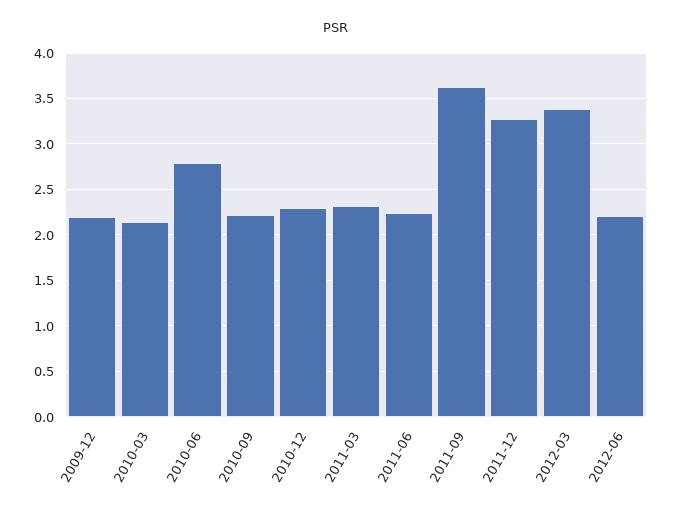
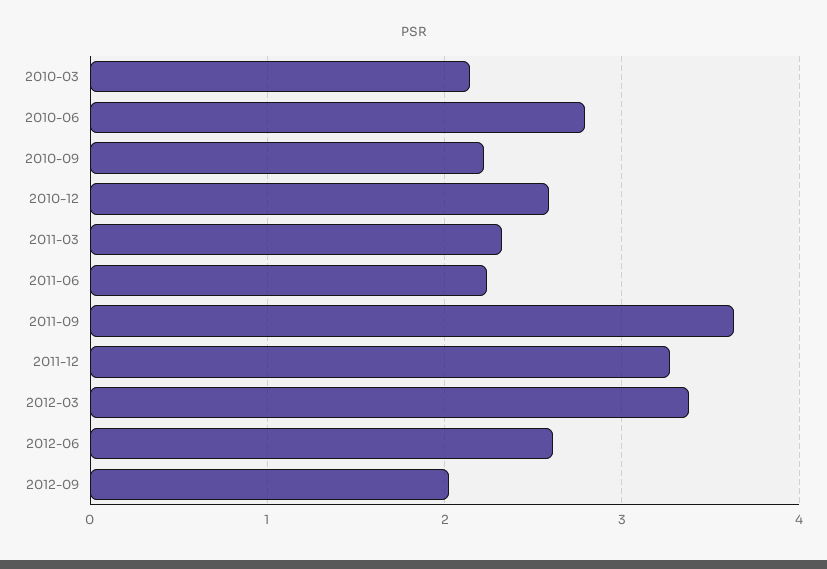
2009-12: 2.2 -> none
2010-12: 2.3 -> 2.6
2012-06: 2.2 -> 2.6
2012-09: none -> 2

